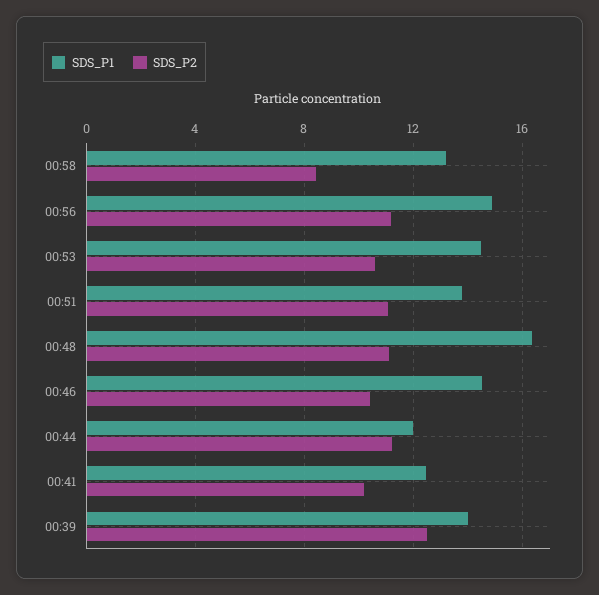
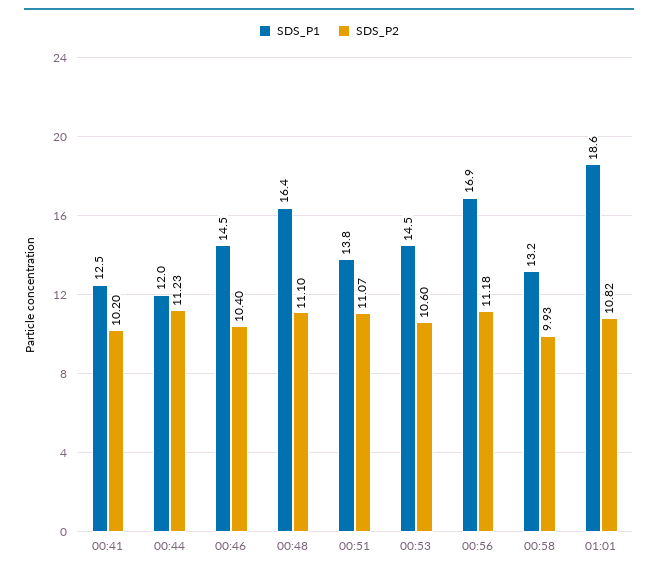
SDS_P2, 00:58: 8.5 -> 9.93
SDS_P1, 00:56: 15 -> 16.9
SDS_P1, 00:39: 14 -> none
SDS_P2, 00:39: 12.5 -> none
SDS_P1, 01:01: none -> 18.6
SDS_P2, 01:01: none -> 10.82

